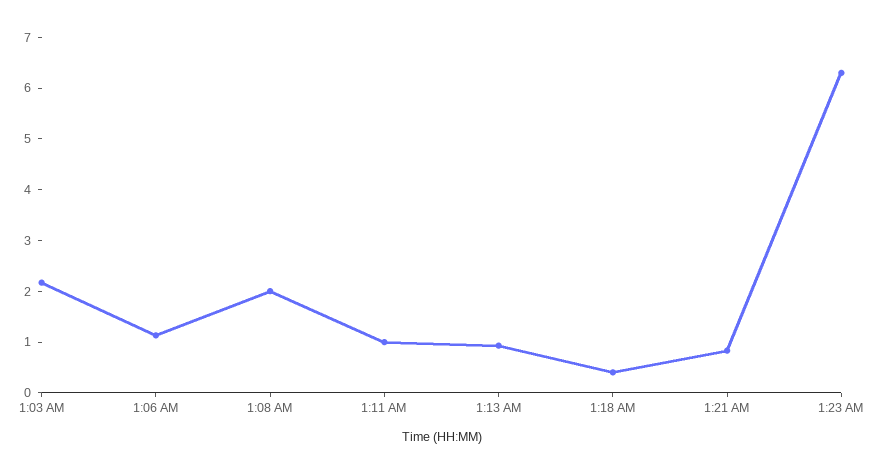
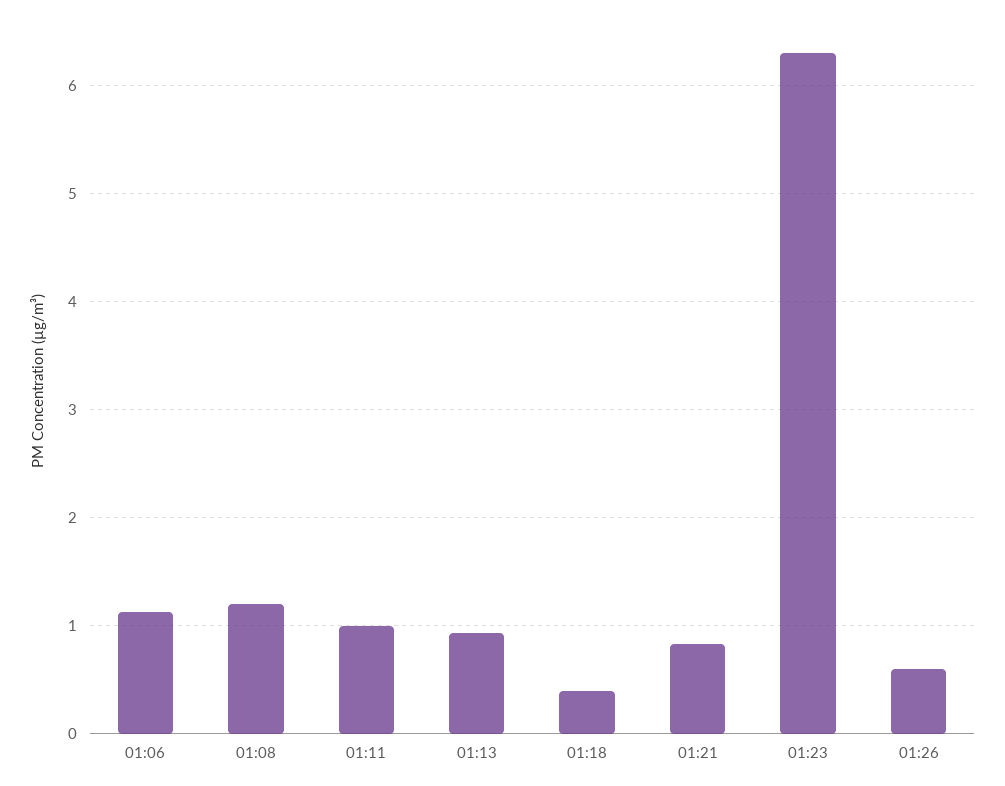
1:03 AM: 2.2 -> none
1:08 AM: 2 -> 1.2
01:26: none -> 0.6

